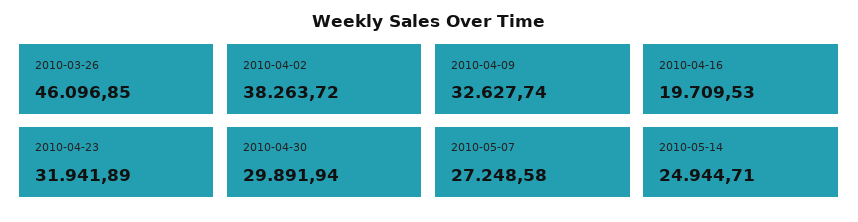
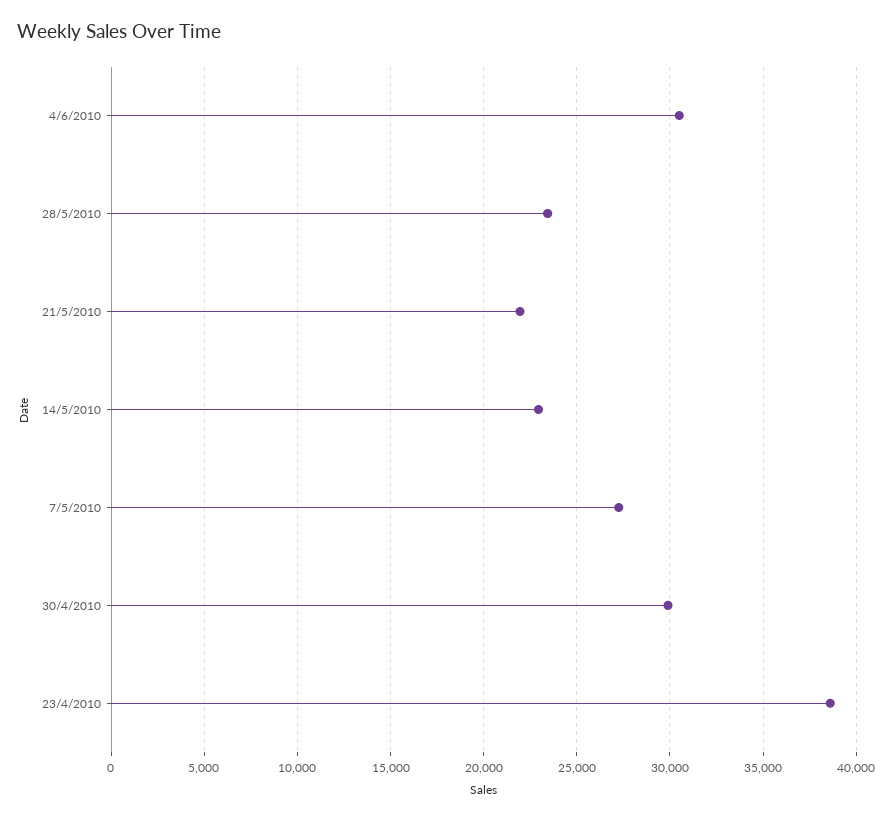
2010-03-26: 46096.85 -> none
2010-04-02: 38263.72 -> none
2010-04-09: 32627.74 -> none
2010-04-16: 19709.53 -> none
2010-04-23: 31941.89 -> 38500
2010-05-14: 24944.71 -> 23000
4/6/2010: none -> 30500
28/5/2010: none -> 23500
21/5/2010: none -> 22000

